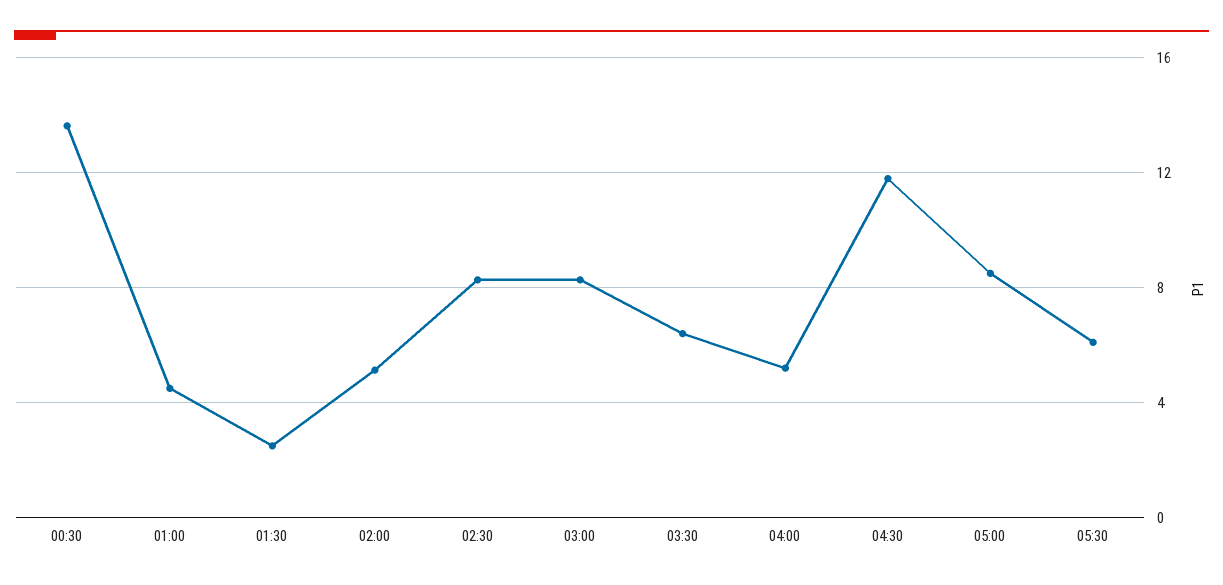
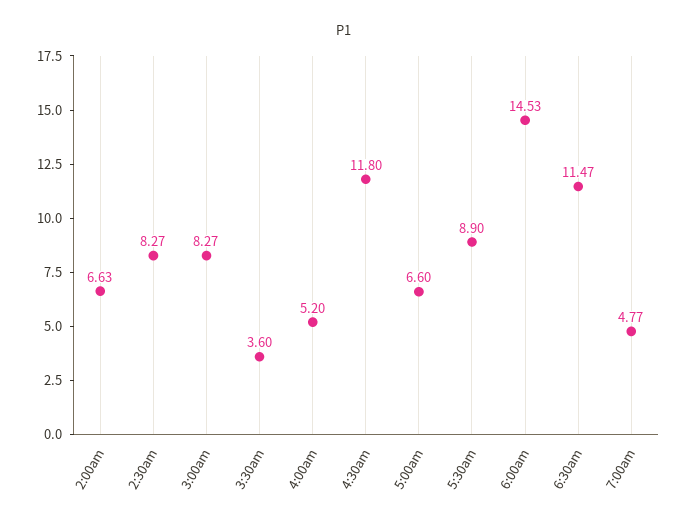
00:30: 13.5 -> none
01:00: 4.5 -> none
01:30: 2.5 -> none
02:00: 5 -> 6.63
03:30: 6.5 -> 3.6
05:00: 8.5 -> 6.6
05:30: 6 -> 8.9
6:00am: none -> 14.53
6:30am: none -> 11.47
7:00am: none -> 4.77

